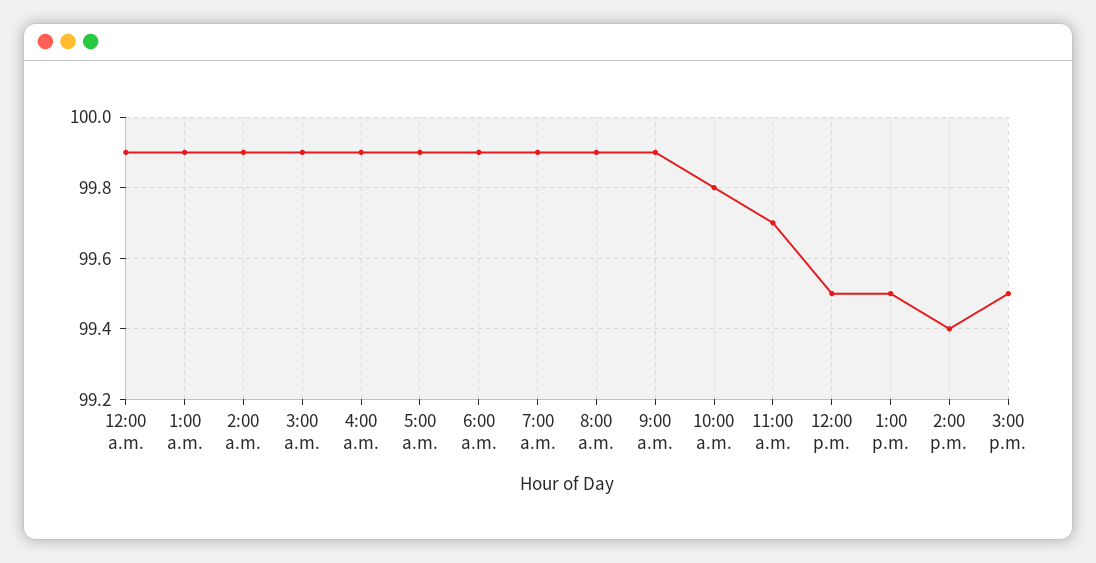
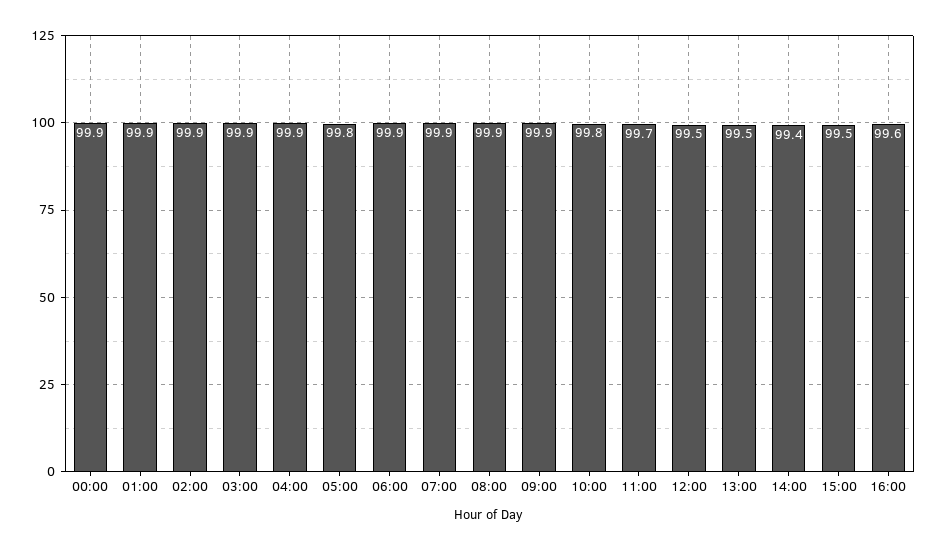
5:00 a.m.: 99.9 -> 99.8
16:00: none -> 99.6

